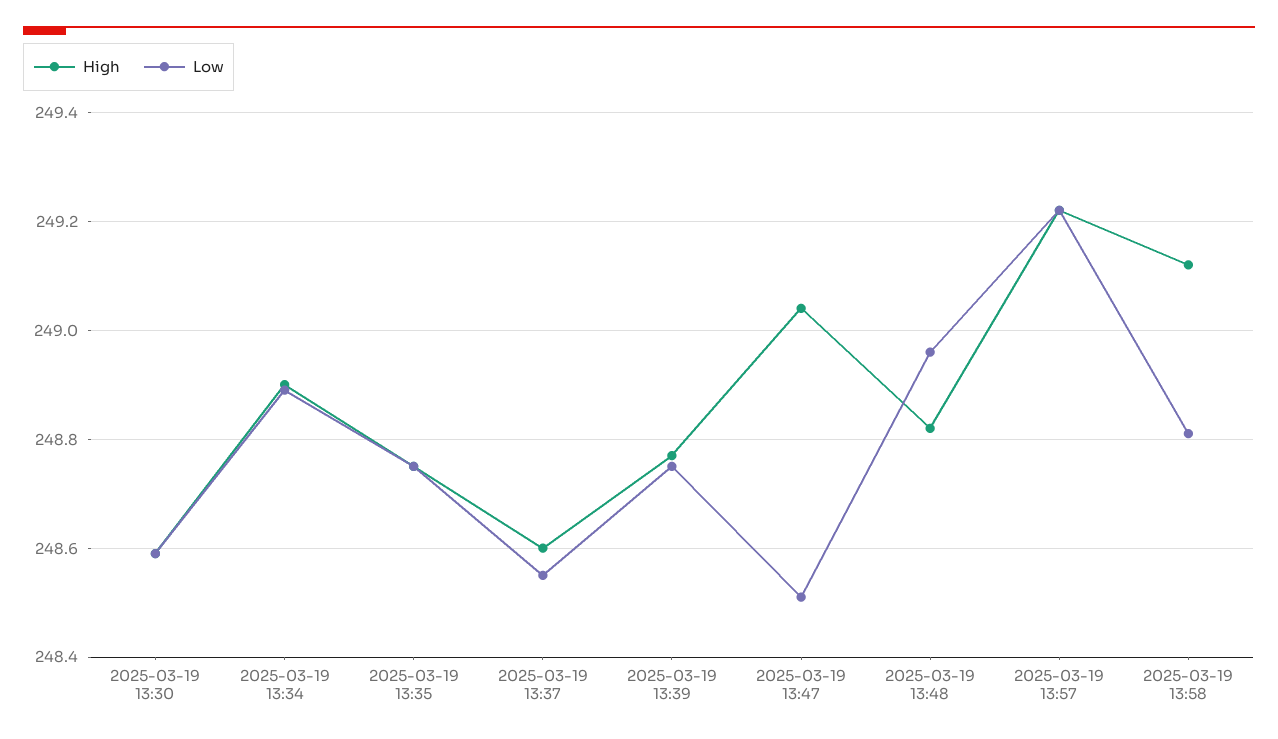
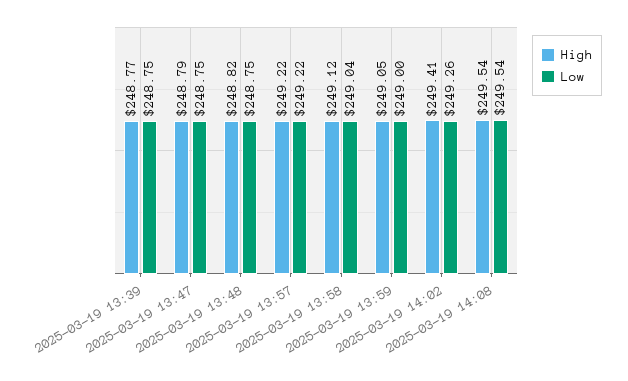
High, 2025-03-19 13:30: 248.6 -> none
Low, 2025-03-19 13:30: 248.6 -> none
High, 2025-03-19 13:34: 248.9 -> none
Low, 2025-03-19 13:34: 248.9 -> none
High, 2025-03-19 13:35: 248.75 -> none
Low, 2025-03-19 13:35: 248.75 -> none
High, 2025-03-19 13:37: 248.6 -> none
Low, 2025-03-19 13:37: 248.55 -> none
High, 2025-03-19 13:47: 249.05 -> 248.79
Low, 2025-03-19 13:47: 248.5 -> 248.75
Low, 2025-03-19 13:48: 248.95 -> 248.75
Low, 2025-03-19 13:58: 248.8 -> 249.04
High, 2025-03-19 13:59: none -> 249.05
Low, 2025-03-19 13:59: none -> 249
High, 2025-03-19 14:02: none -> 249.41
Low, 2025-03-19 14:02: none -> 249.26
High, 2025-03-19 14:08: none -> 249.54
Low, 2025-03-19 14:08: none -> 249.54

